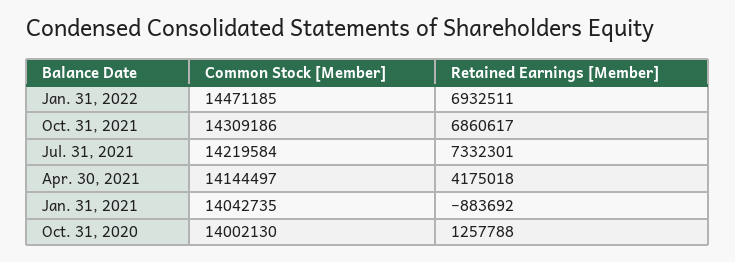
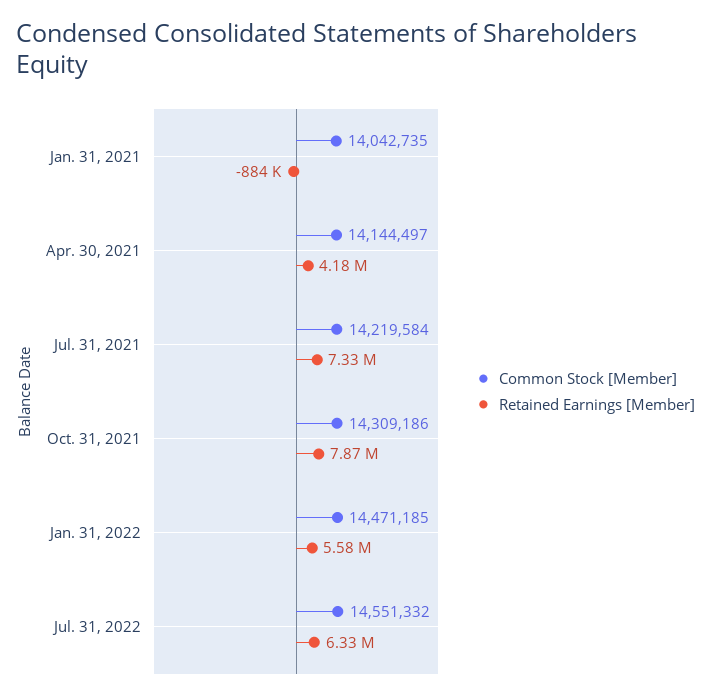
Retained Earnings [Member], Jan. 31, 2022: 6932511 -> 5580000
Retained Earnings [Member], Oct. 31, 2021: 6860617 -> 7870000
Common Stock [Member], Oct. 31, 2020: 14002130 -> none
Retained Earnings [Member], Oct. 31, 2020: 1257788 -> none
Common Stock [Member], Jul. 31, 2022: none -> 14551332
Retained Earnings [Member], Jul. 31, 2022: none -> 6330000

